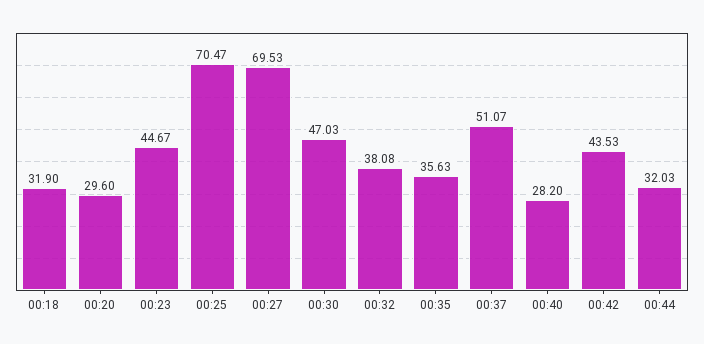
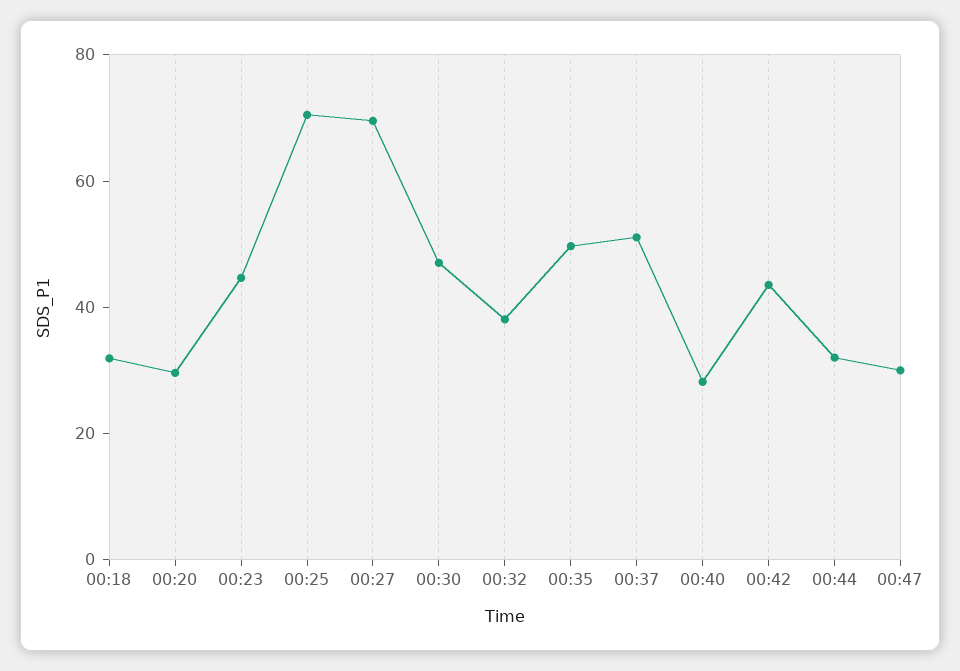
00:35: 35.63 -> 50
00:47: none -> 30

